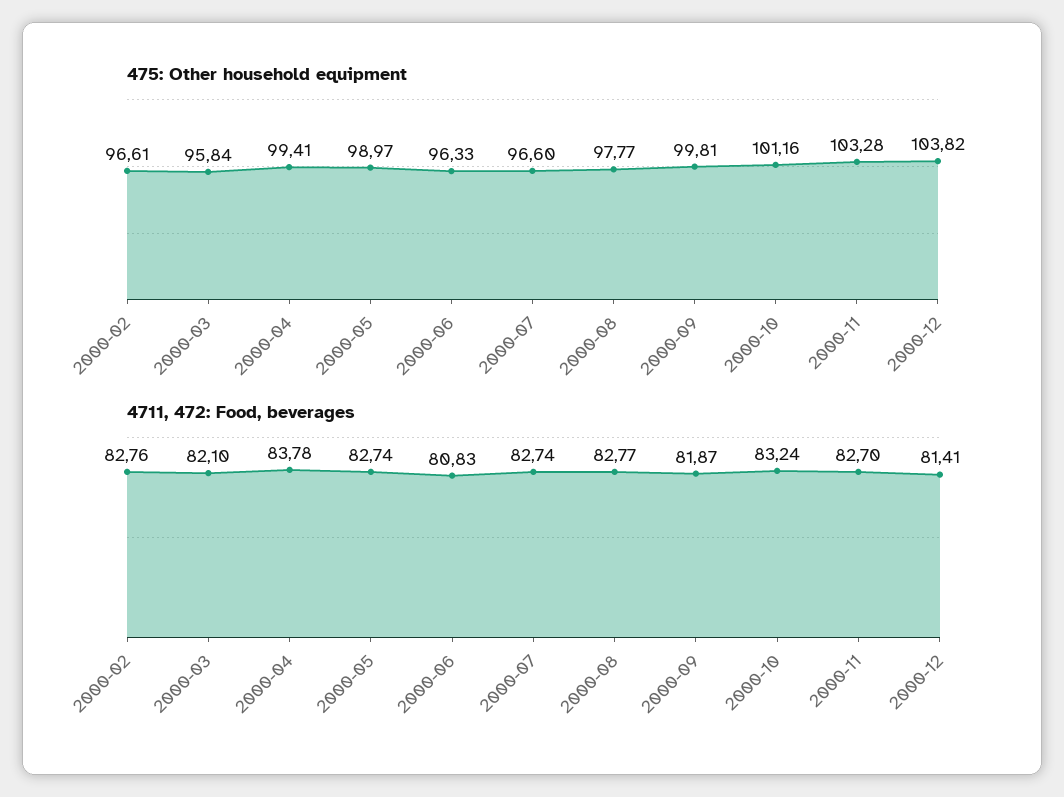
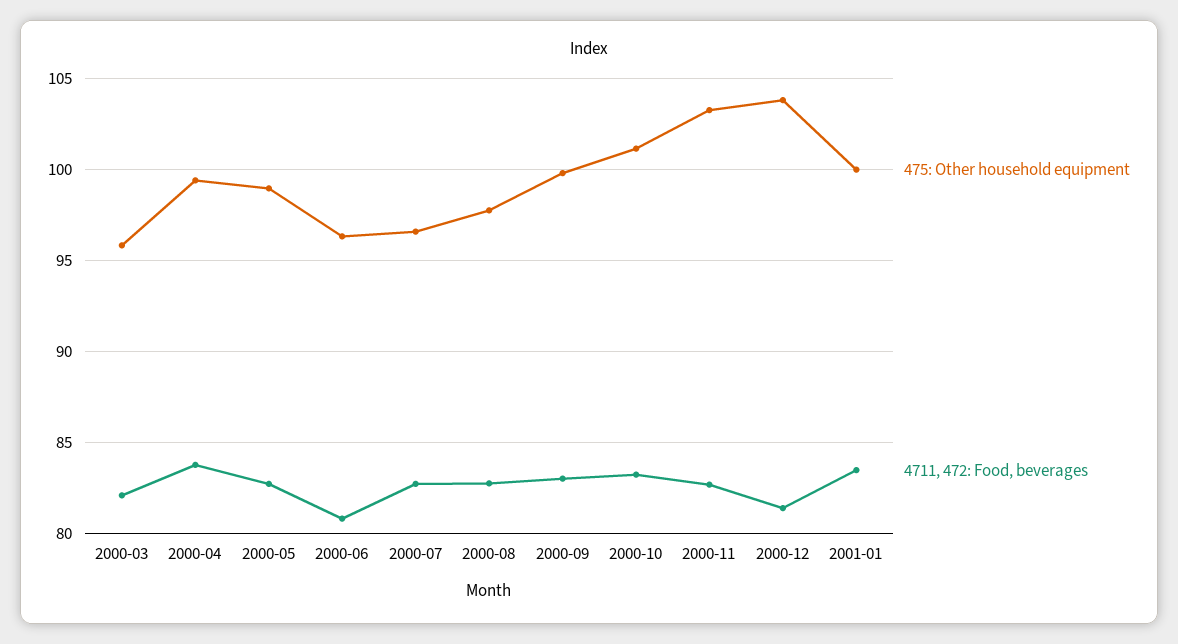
475: Other household equipment, 2000-02: 96.61 -> none
4711, 472: Food, beverages, 2000-02: 82.76 -> none
4711, 472: Food, beverages, 2000-09: 81.87 -> 83
475: Other household equipment, 2001-01: none -> 100
4711, 472: Food, beverages, 2001-01: none -> 83.5

